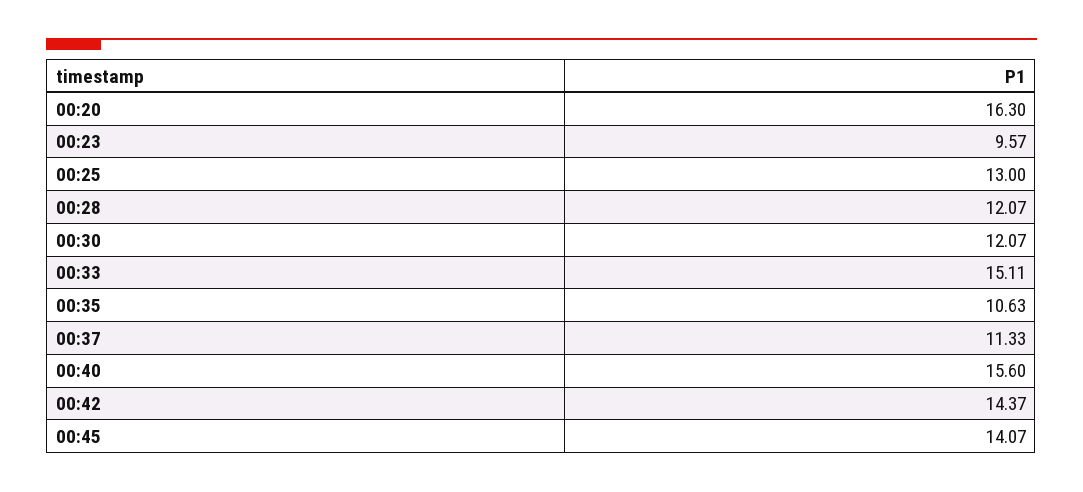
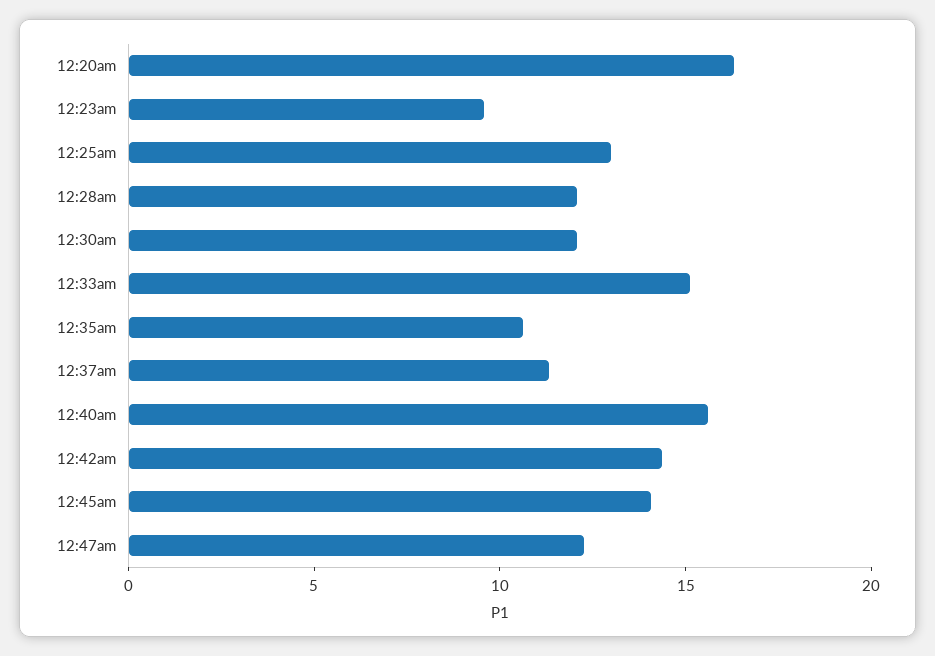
12:47am: none -> 12

